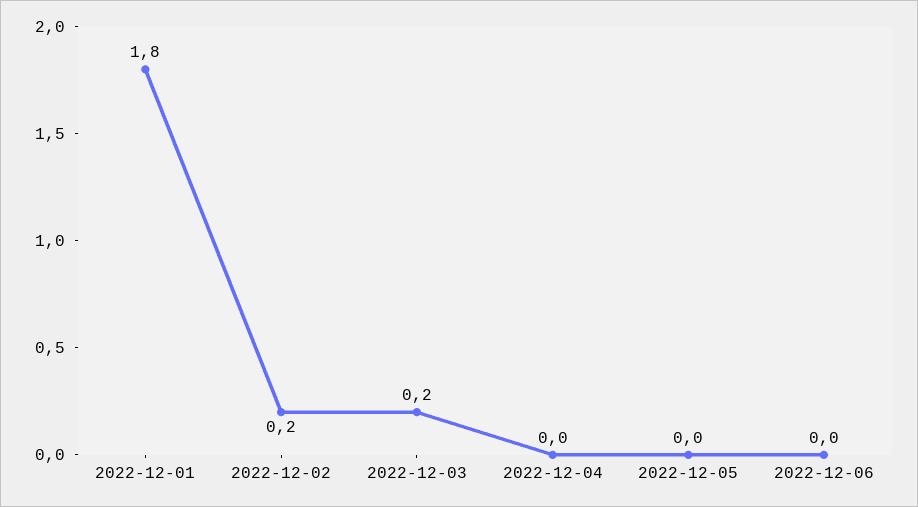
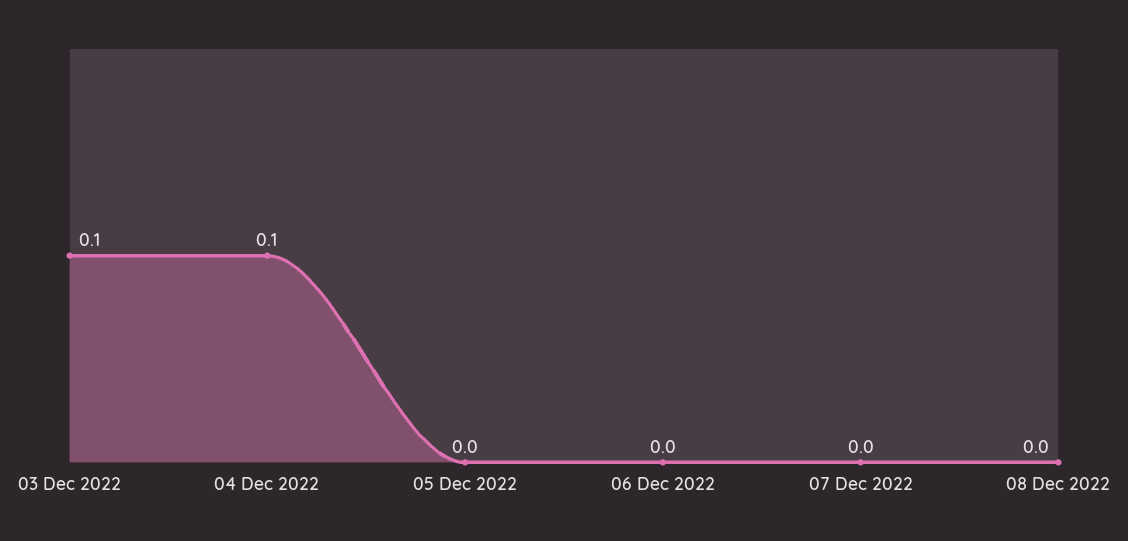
2022-12-01: 1.8 -> none
2022-12-02: 0.2 -> none
2022-12-03: 0.2 -> 0.1
2022-12-04: 0 -> 0.1
07 Dec 2022: none -> 0
08 Dec 2022: none -> 0

